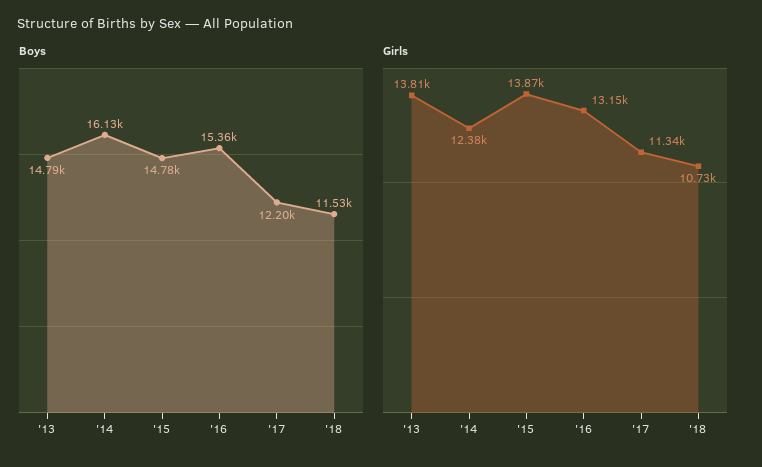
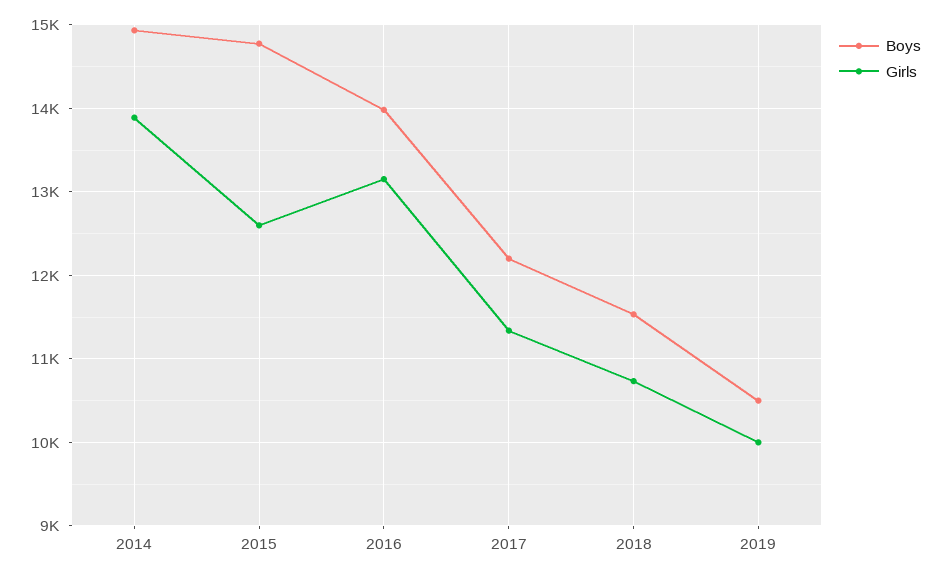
Boys, '13: 14790 -> none
Boys, '14: 16130 -> 14900
Boys, '16: 15360 -> 14000
Girls, '13: 13810 -> none
Girls, '14: 12380 -> 13900
Girls, '15: 13870 -> 12600
Boys, 2019: none -> 10500
Girls, 2019: none -> 10000

